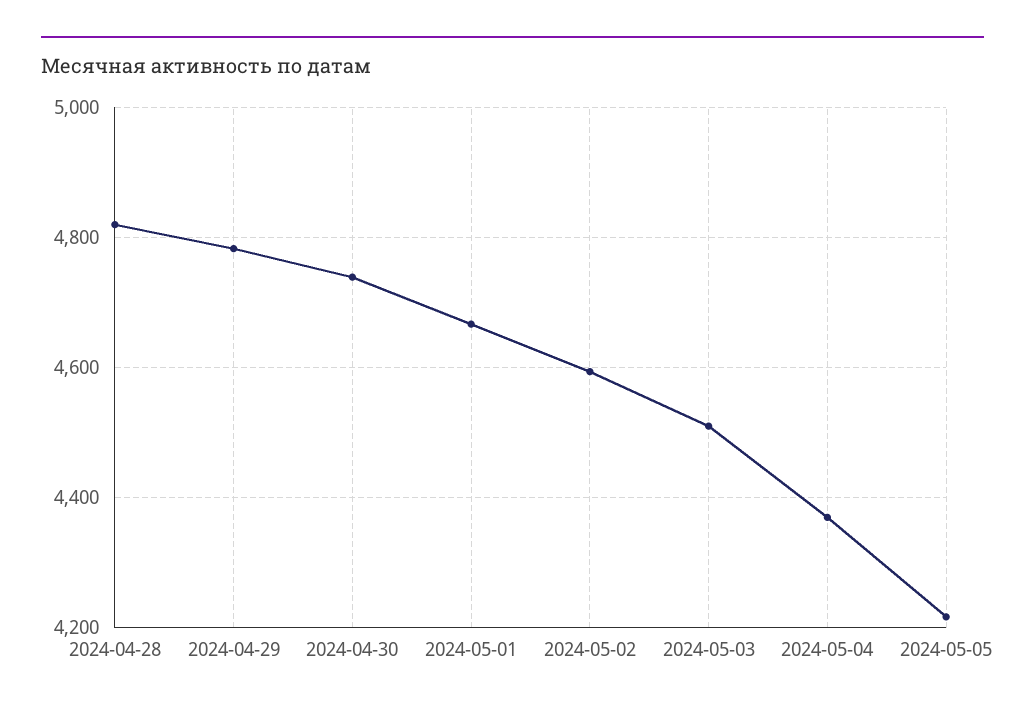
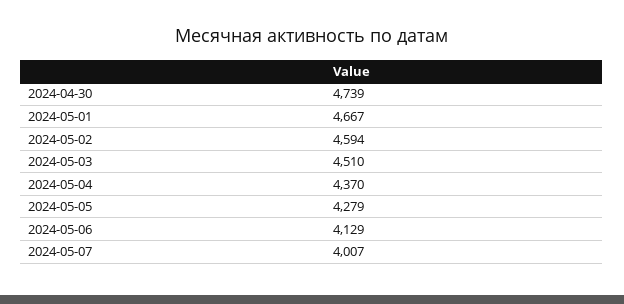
2024-04-28: 4820 -> none
2024-04-29: 4780 -> none
2024-05-05: 4220 -> 4279
2024-05-06: none -> 4129
2024-05-07: none -> 4007

